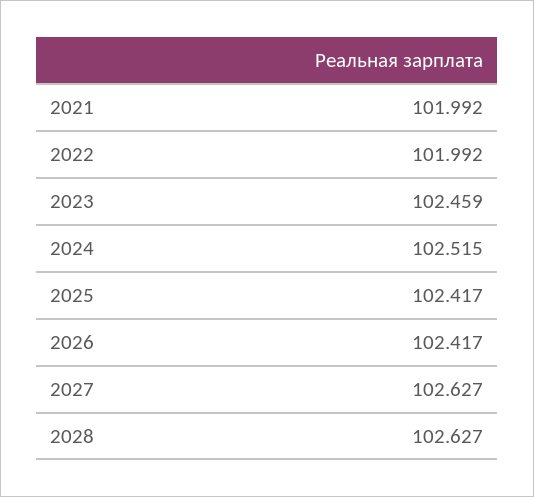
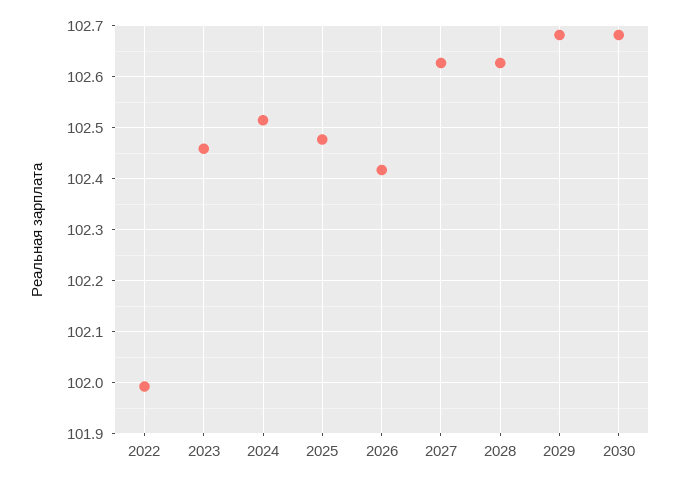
2021: 101.992 -> none
2025: 102.417 -> 102.48
2029: none -> 102.68
2030: none -> 102.68

